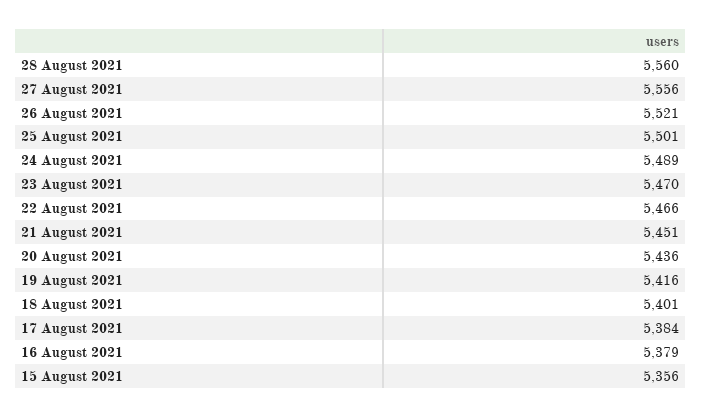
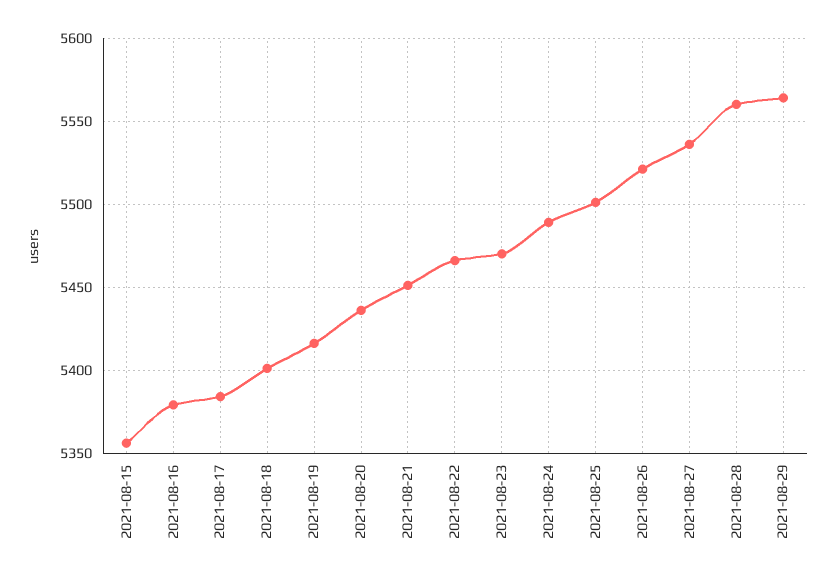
27 August 2021: 5556 -> 5535
2021-08-29: none -> 5565

